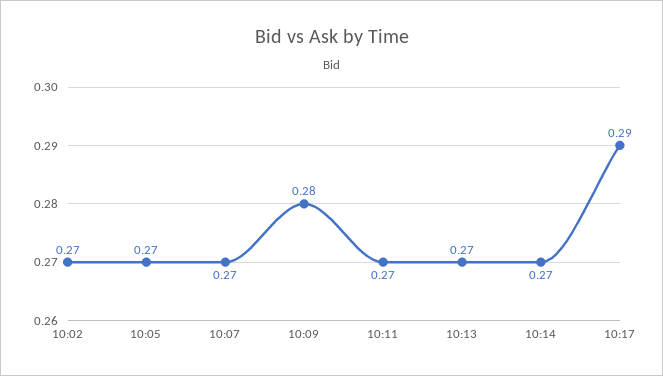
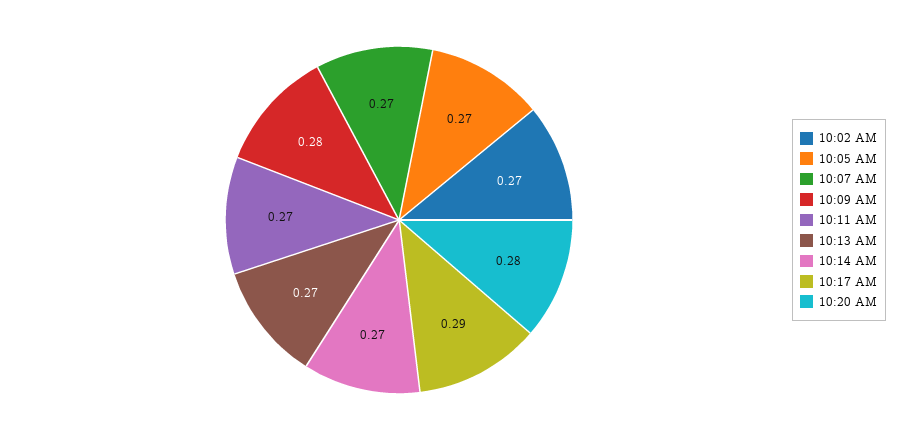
10:20 AM: none -> 0.28

